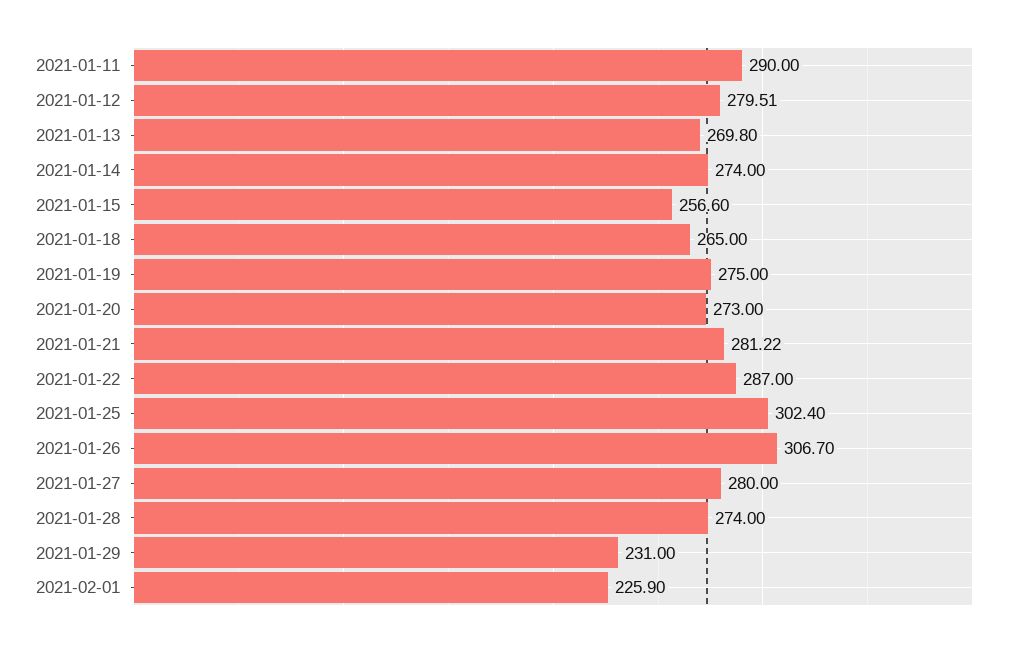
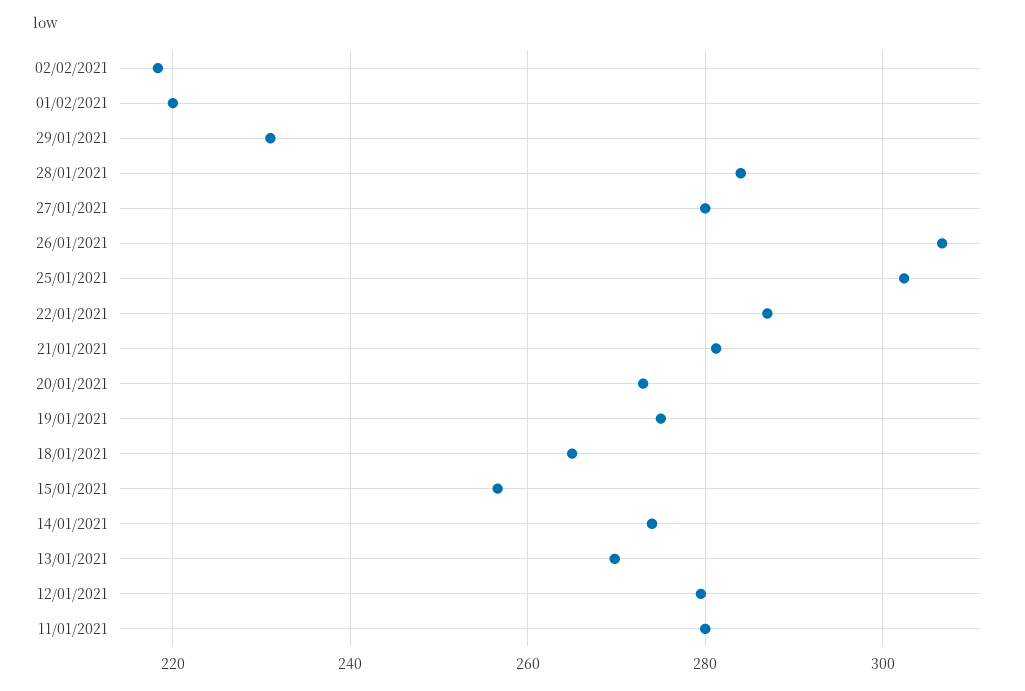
2021-01-11: 290 -> 280
2021-01-28: 274 -> 284
2021-02-01: 225.9 -> 220
02/02/2021: none -> 218

